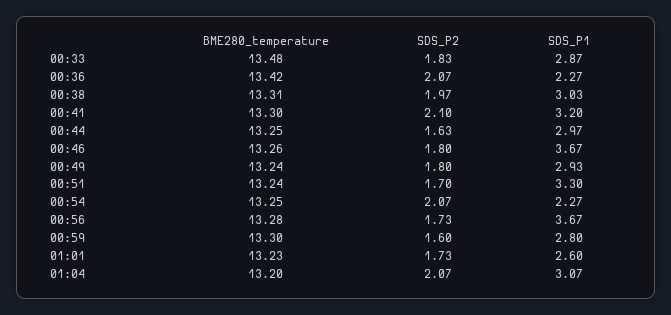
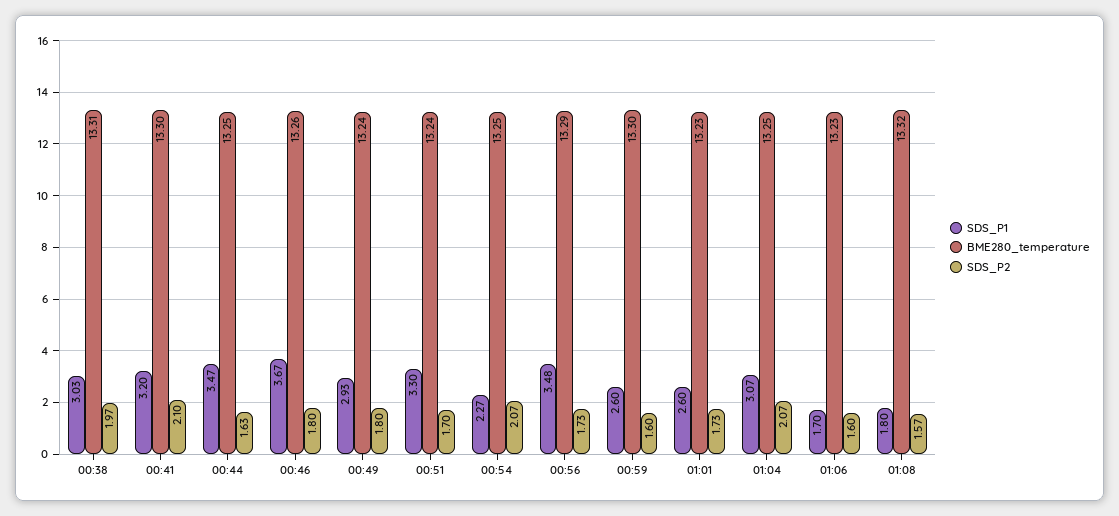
BME280_temperature, 00:33: 13.48 -> none
SDS_P2, 00:33: 1.83 -> none
SDS_P1, 00:33: 2.87 -> none
BME280_temperature, 00:36: 13.42 -> none
SDS_P2, 00:36: 2.07 -> none
SDS_P1, 00:36: 2.27 -> none
SDS_P1, 00:44: 2.97 -> 3.47
BME280_temperature, 00:56: 13.28 -> 13.29
SDS_P1, 00:56: 3.67 -> 3.48
SDS_P1, 00:59: 2.8 -> 2.6
BME280_temperature, 01:04: 13.2 -> 13.25
SDS_P1, 01:06: none -> 1.7
BME280_temperature, 01:06: none -> 13.23
SDS_P2, 01:06: none -> 1.6
SDS_P1, 01:08: none -> 1.8
BME280_temperature, 01:08: none -> 13.32
SDS_P2, 01:08: none -> 1.57

